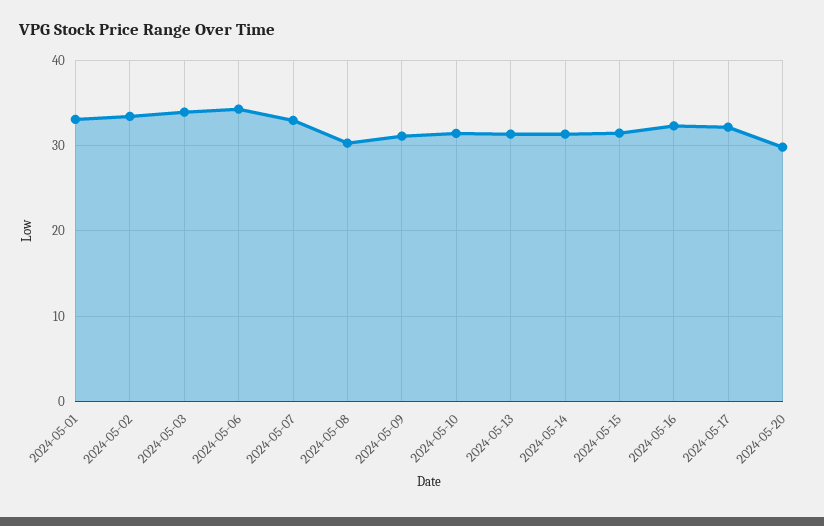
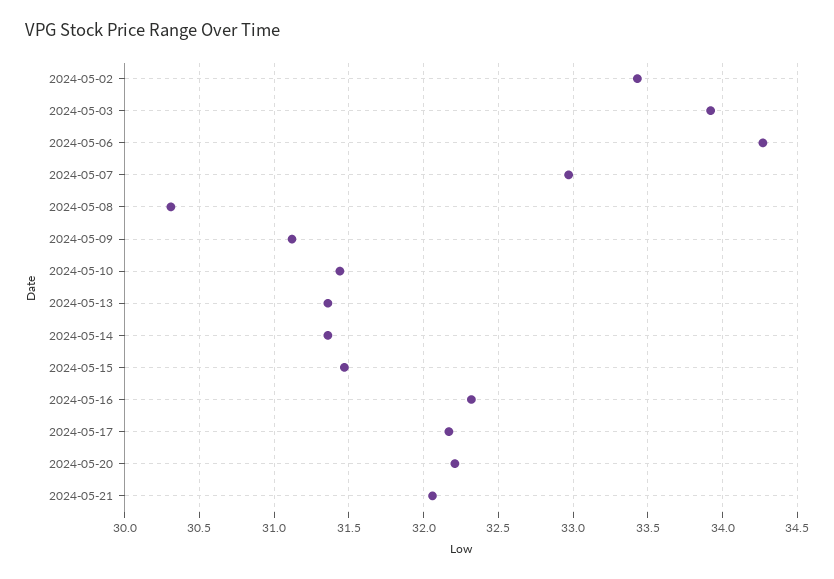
2024-05-01: 33 -> none
2024-05-20: 30 -> 32.2
2024-05-21: none -> 32.05

